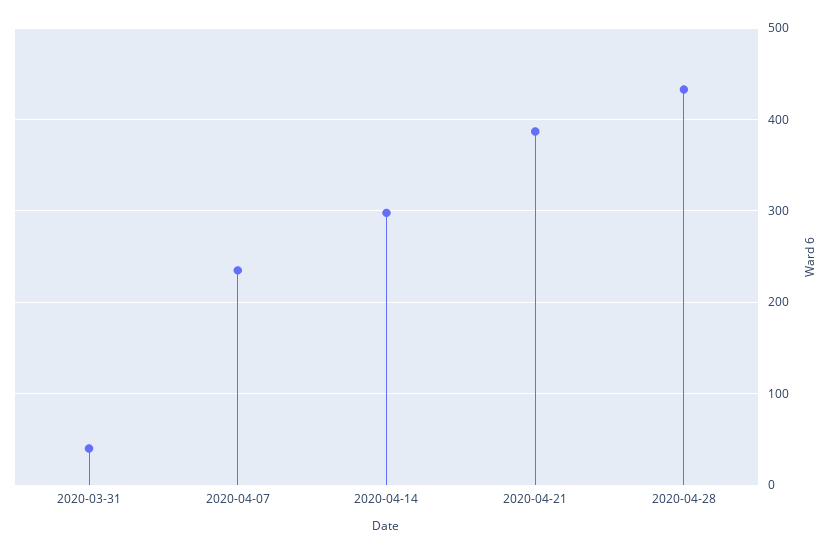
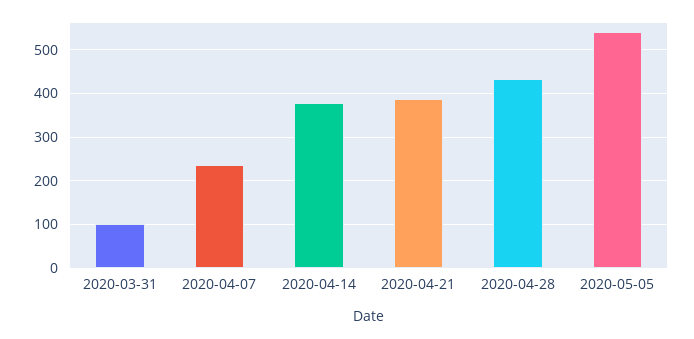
2020-03-31: 40 -> 100
2020-04-14: 300 -> 380
2020-05-05: none -> 540

